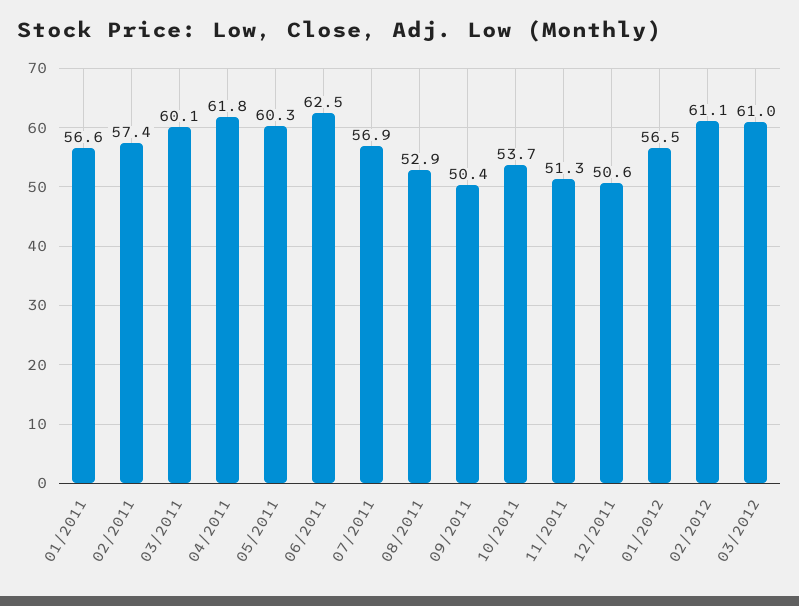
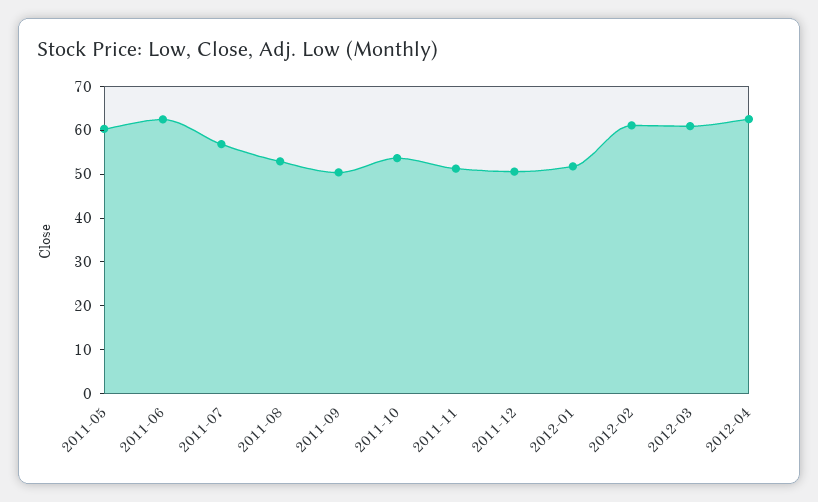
01/2011: 56.6 -> none
02/2011: 57.4 -> none
03/2011: 60.1 -> none
04/2011: 61.8 -> none
01/2012: 56.5 -> 52
2012-04: none -> 62

